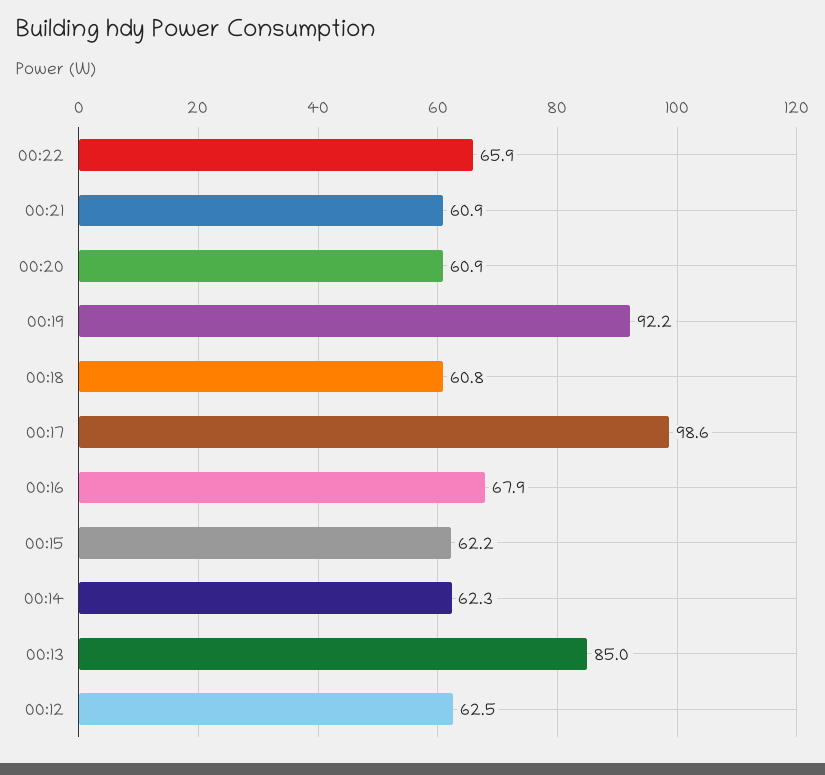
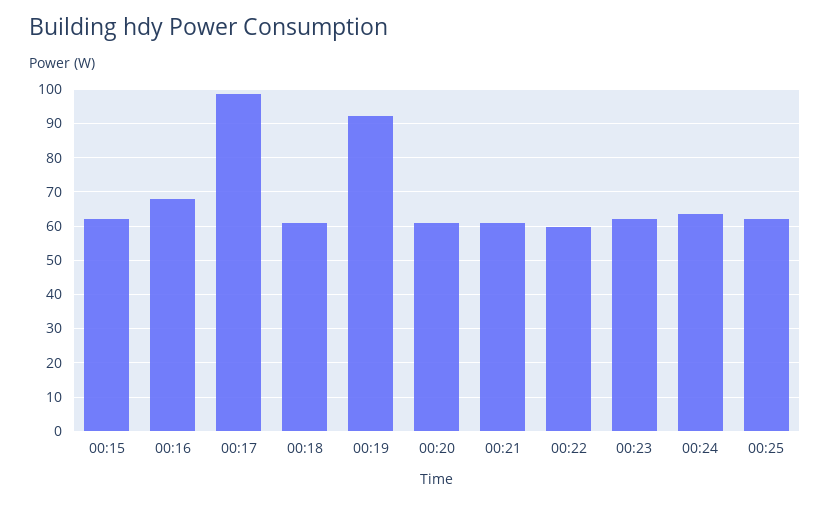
00:22: 65.9 -> 60
00:14: 62.3 -> none
00:13: 85 -> none
00:12: 62.5 -> none
00:23: none -> 62
00:24: none -> 64
00:25: none -> 62

